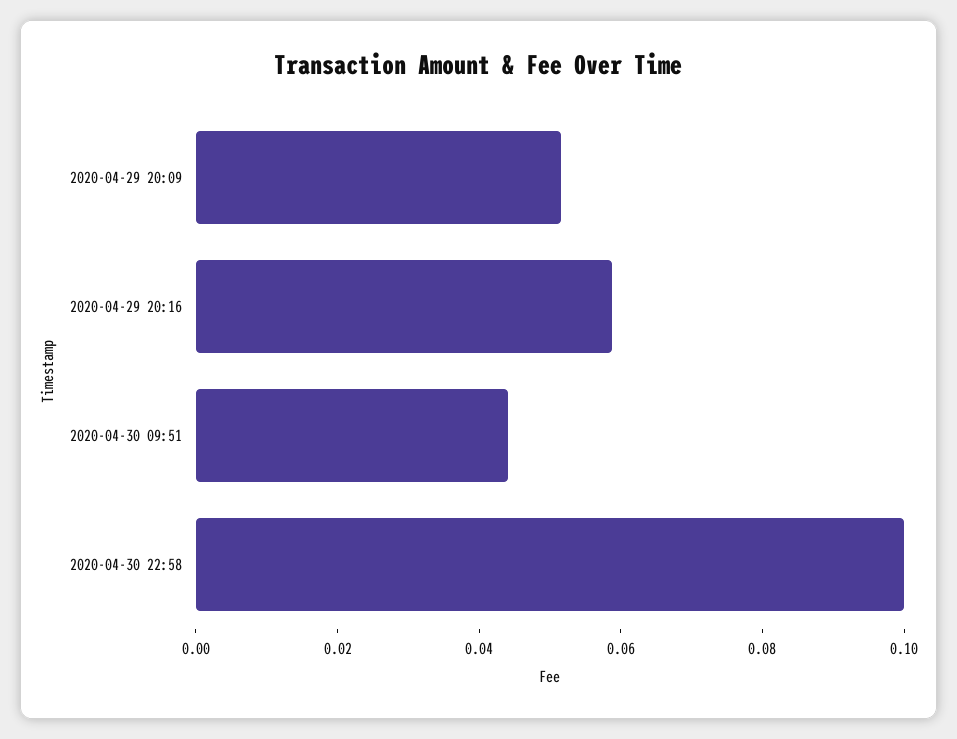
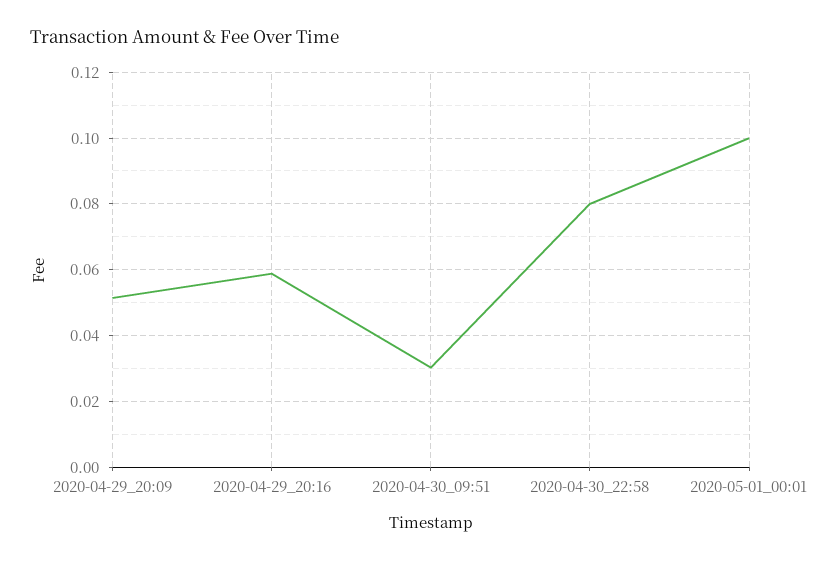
2020-04-30 09:51: 0.045 -> 0.03
2020-04-30 22:58: 0.1 -> 0.08
2020-05-01_00:01: none -> 0.1

